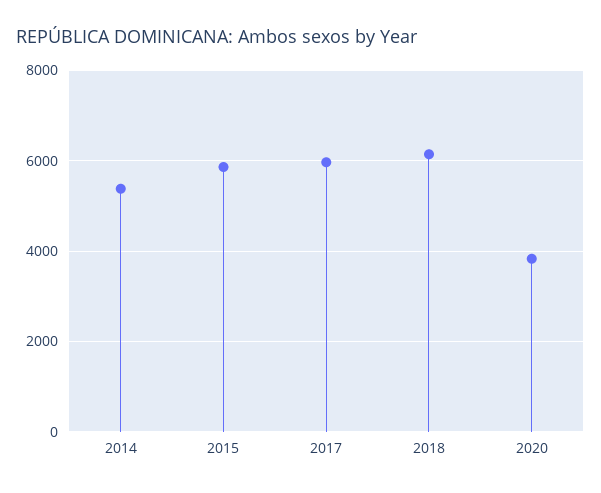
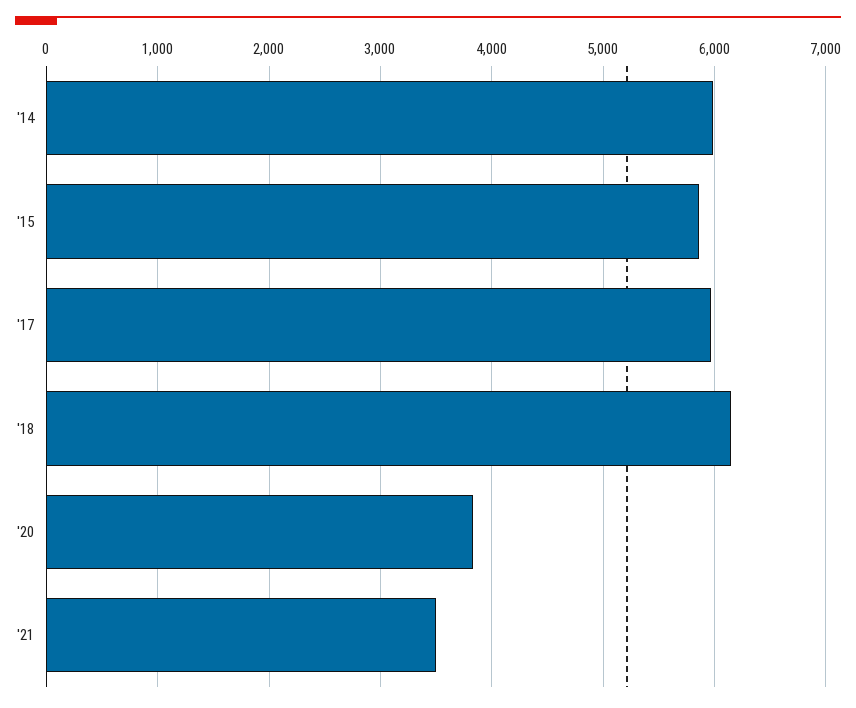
2014: 5400 -> 6000
'21: none -> 3500

